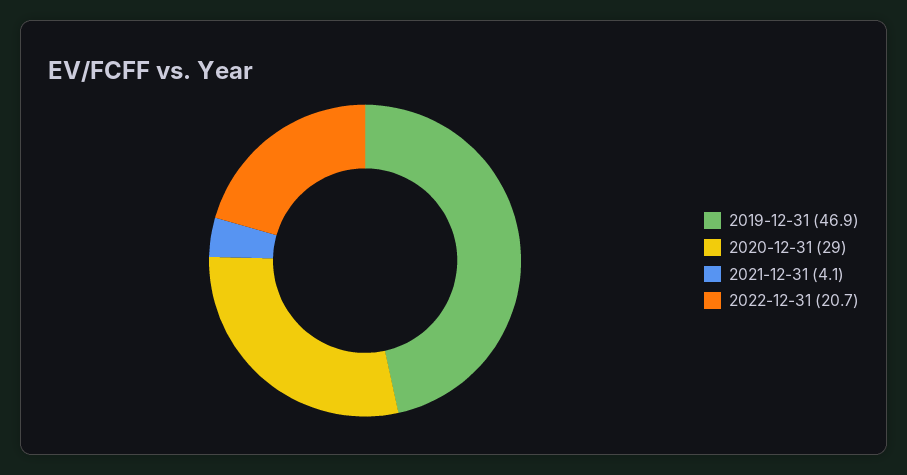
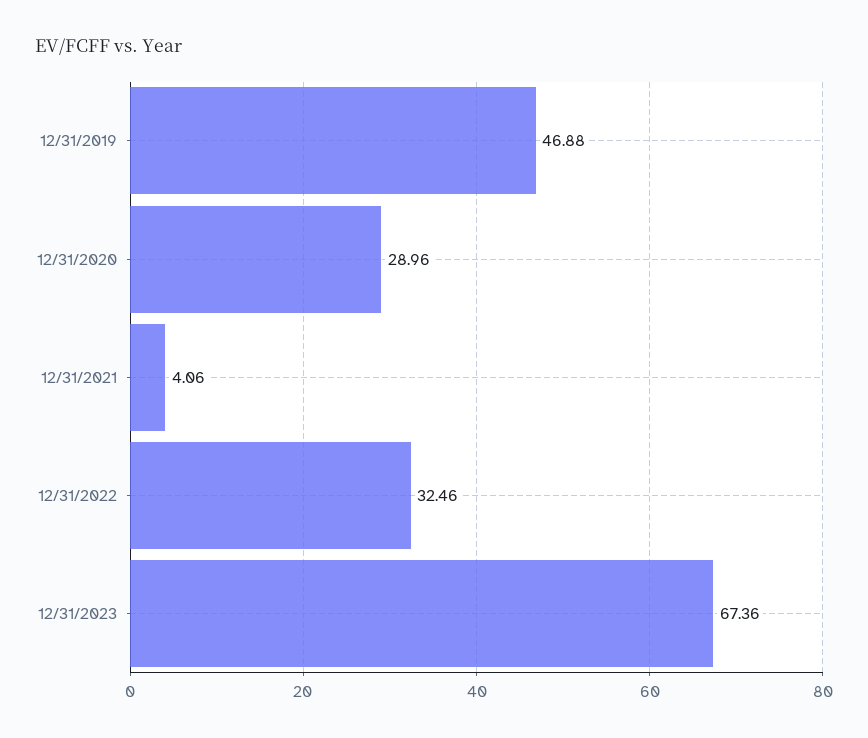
2022-12-31: 20.7 -> 32.46
12/31/2023: none -> 67.36

